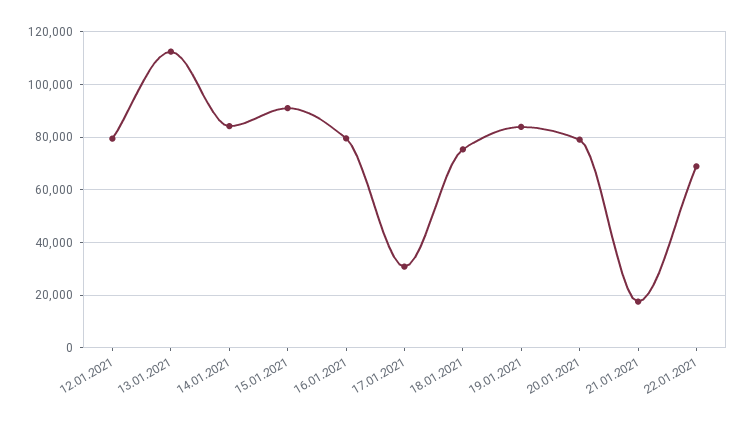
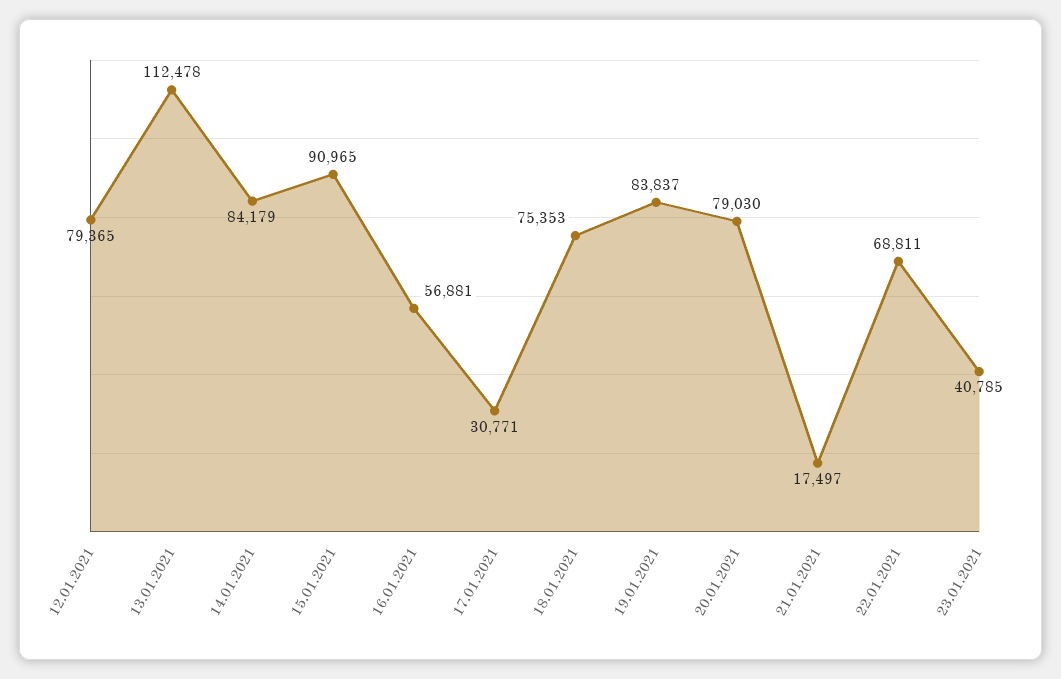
16.01.2021: 80000 -> 56881
23.01.2021: none -> 40785

